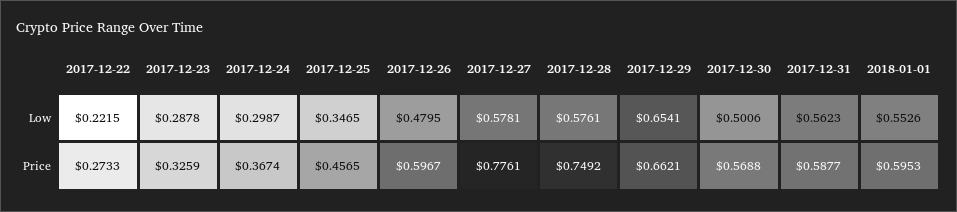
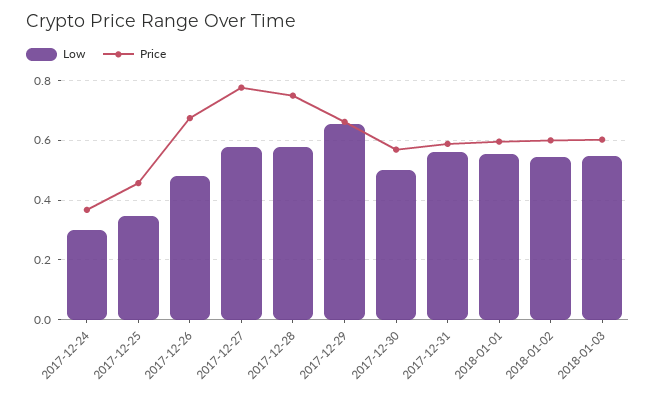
Low, 2017-12-22: 0.2215 -> none
Low, 2017-12-23: 0.2878 -> none
Price, 2017-12-22: 0.2733 -> none
Price, 2017-12-23: 0.3259 -> none
Price, 2017-12-26: 0.5967 -> 0.675
Low, 2018-01-02: none -> 0.55
Price, 2018-01-02: none -> 0.6
Low, 2018-01-03: none -> 0.55
Price, 2018-01-03: none -> 0.6

